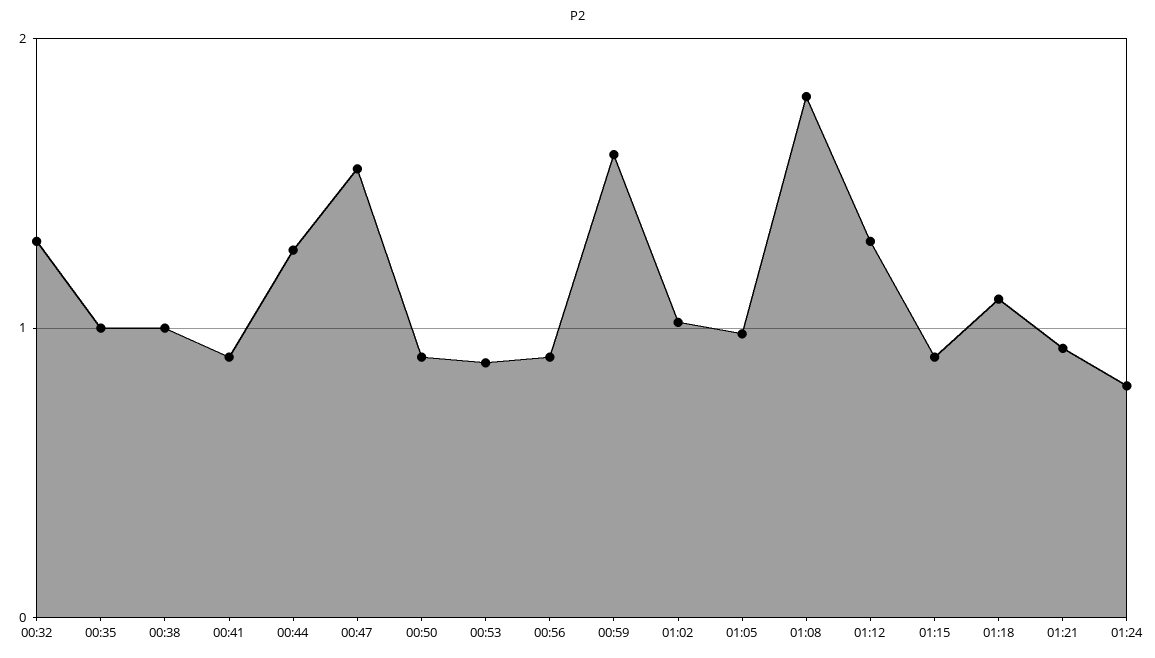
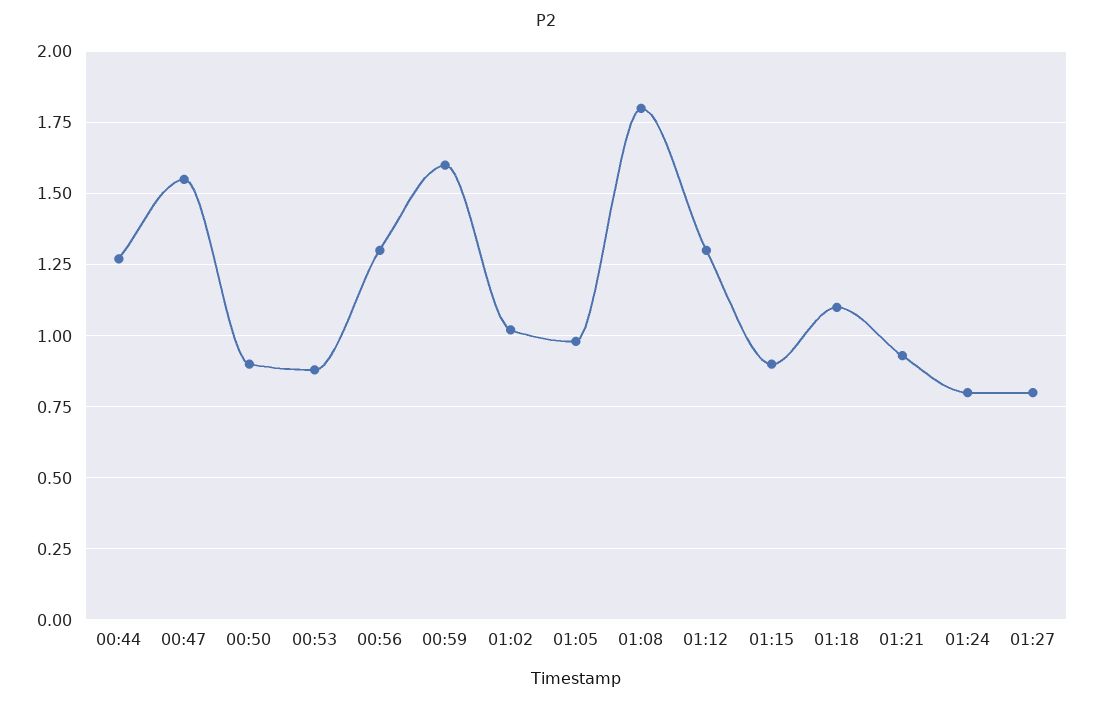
00:32: 1.3 -> none
00:35: 1 -> none
00:38: 1 -> none
00:41: 0.9 -> none
00:56: 0.9 -> 1.3
01:27: none -> 0.8

